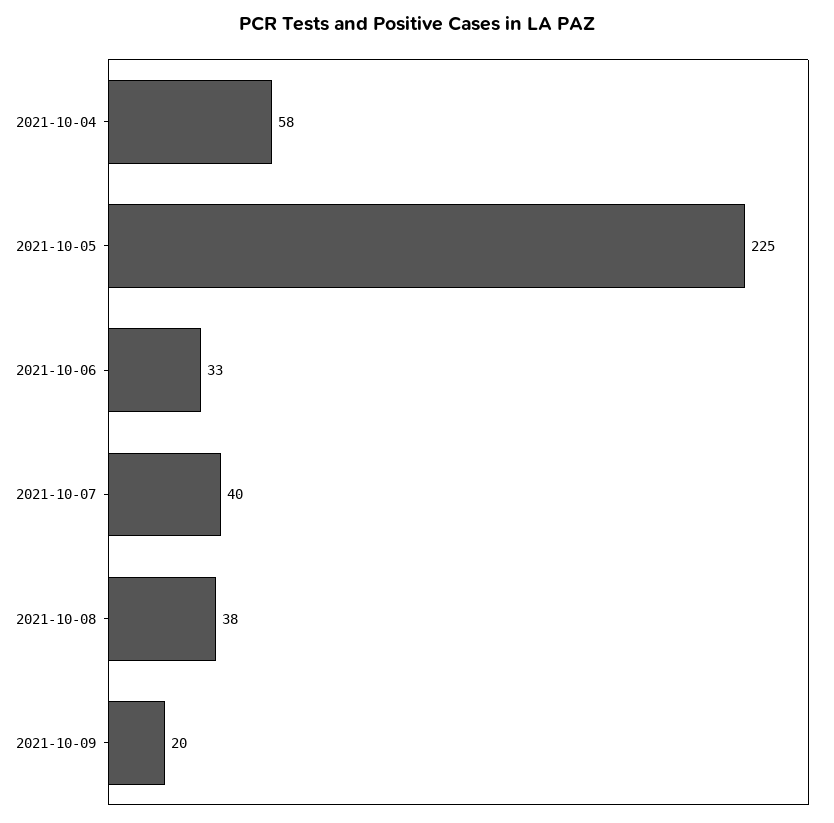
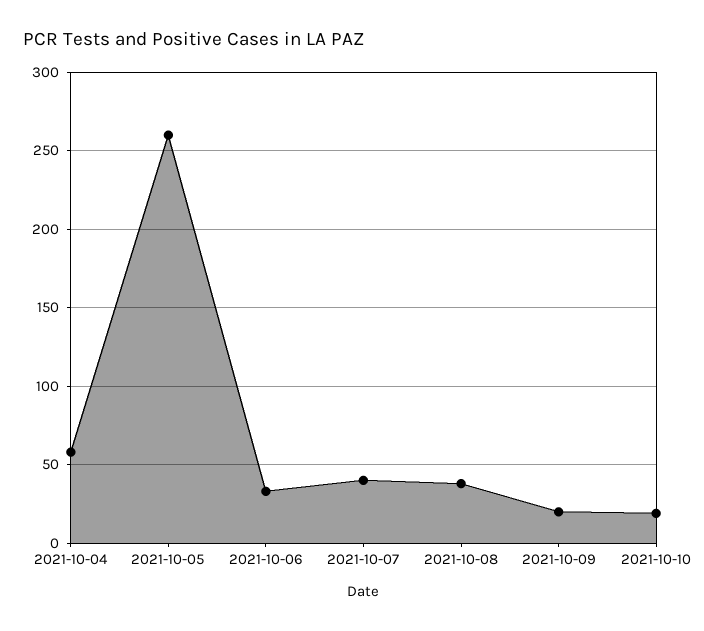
2021-10-05: 225 -> 260
2021-10-10: none -> 20

